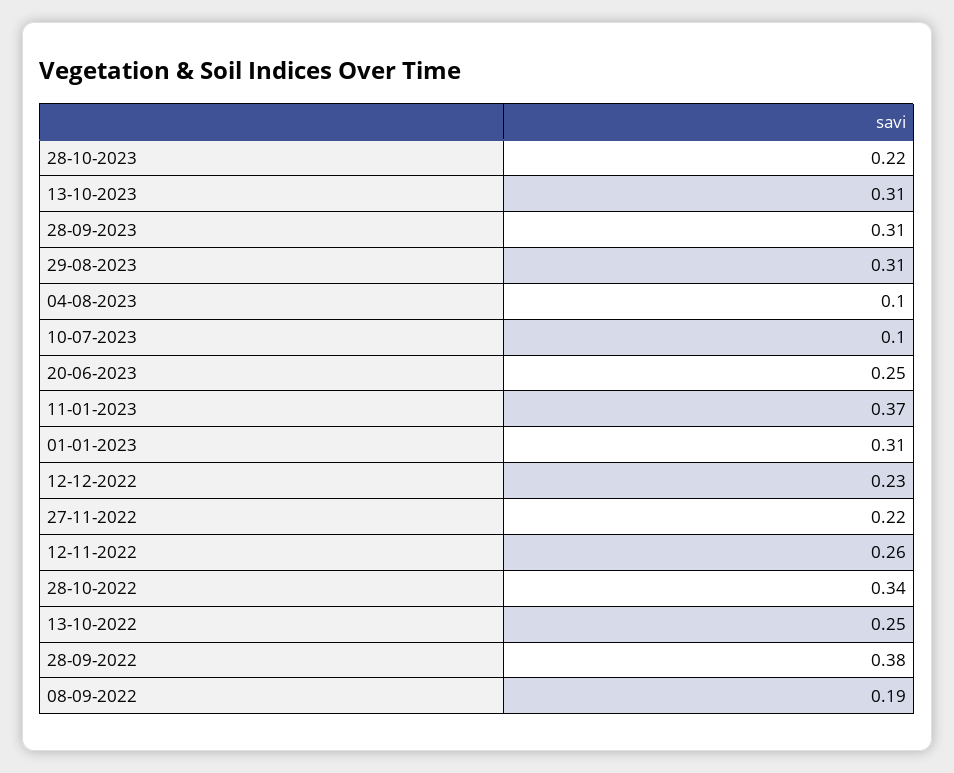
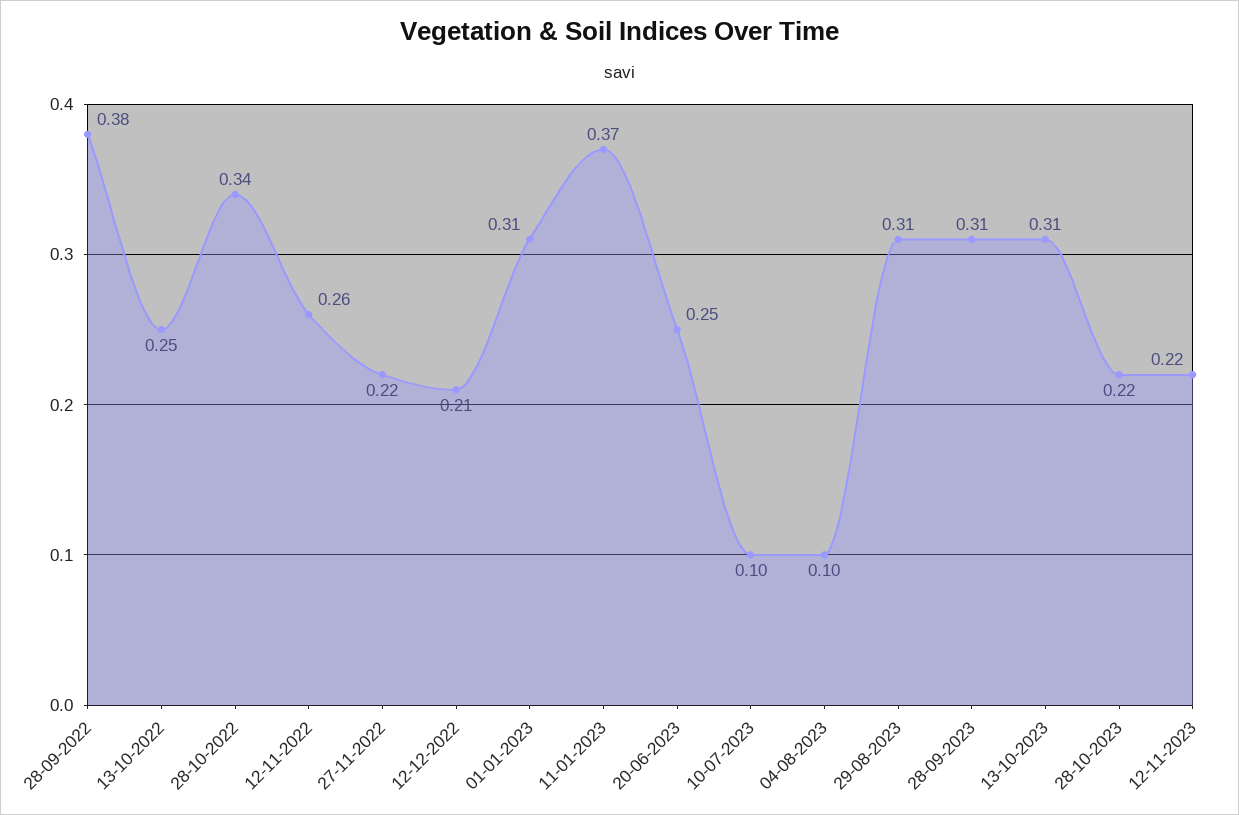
12-12-2022: 0.23 -> 0.21
08-09-2022: 0.19 -> none
12-11-2023: none -> 0.22

